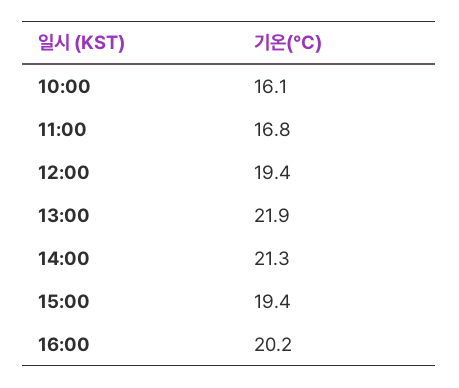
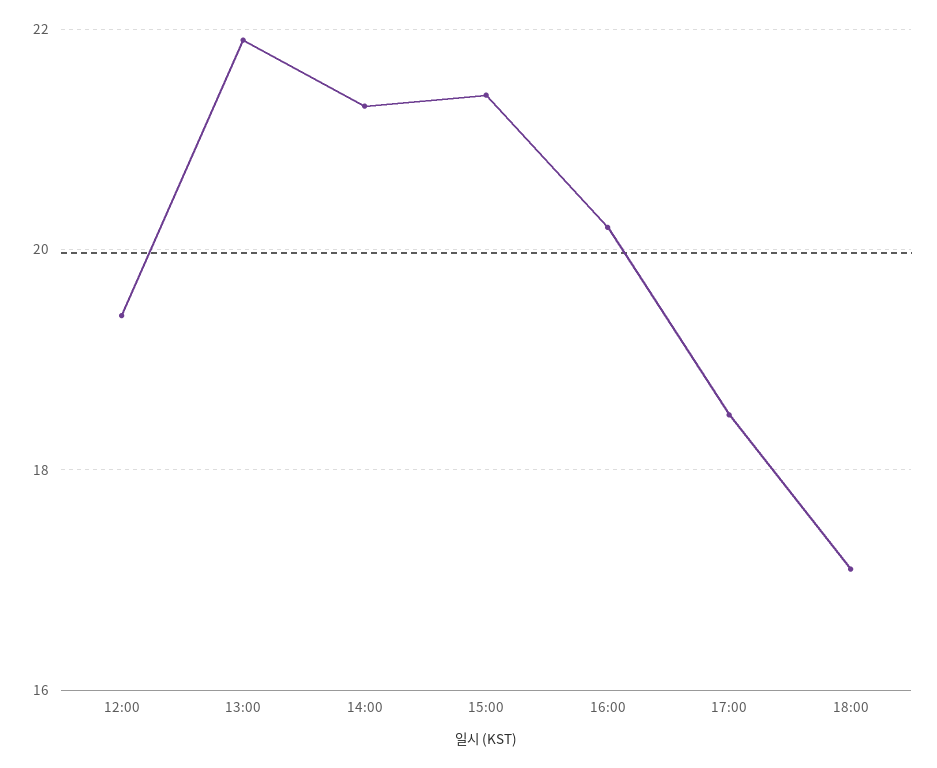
10:00: 16.1 -> none
11:00: 16.8 -> none
15:00: 19.4 -> 21.5
17:00: none -> 18.5
18:00: none -> 17

